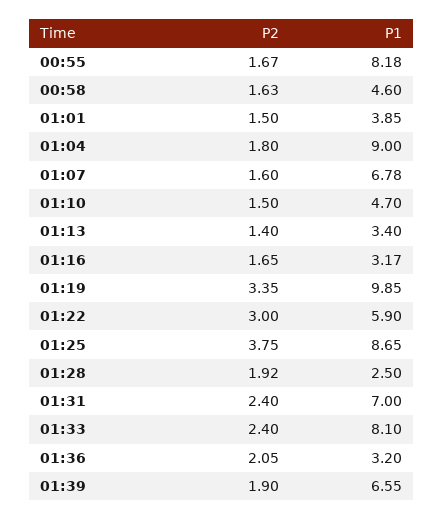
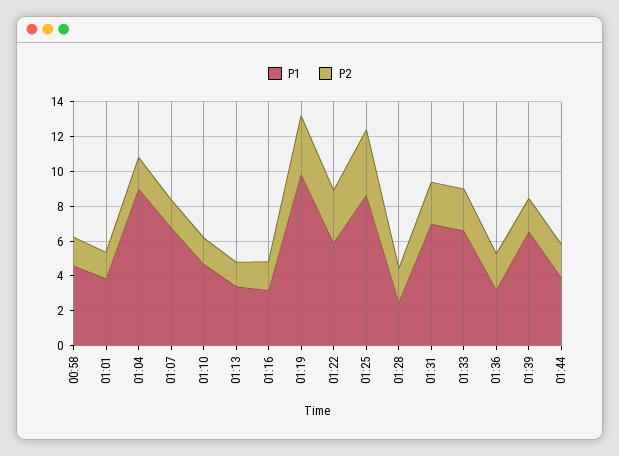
P2, 00:55: 1.67 -> none
P1, 00:55: 8.18 -> none
P1, 01:33: 8.1 -> 6.5
P1, 01:44: none -> 4
P2, 01:44: none -> 2

